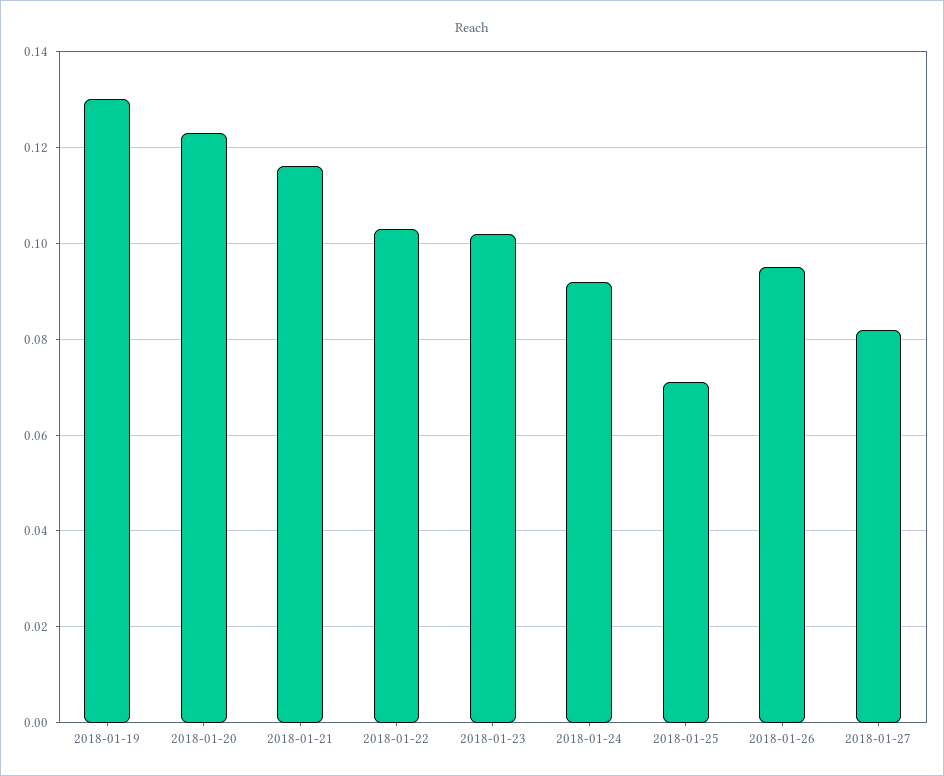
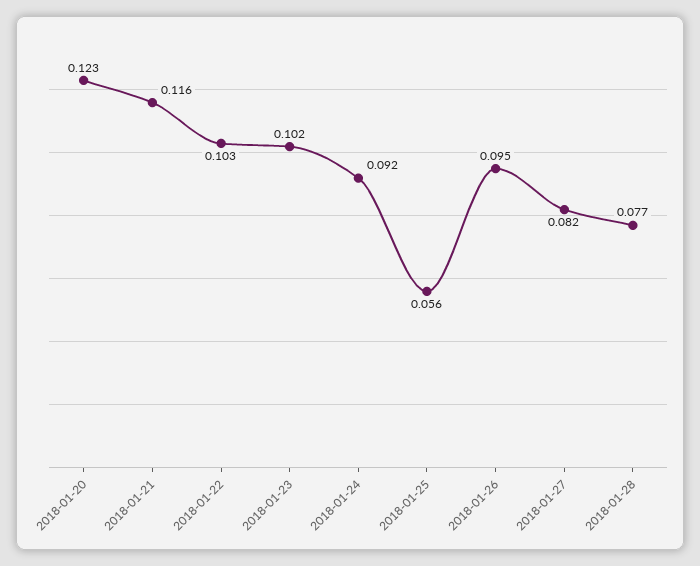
2018-01-19: 0.13 -> none
2018-01-25: 0.07 -> 0.056
2018-01-28: none -> 0.077

